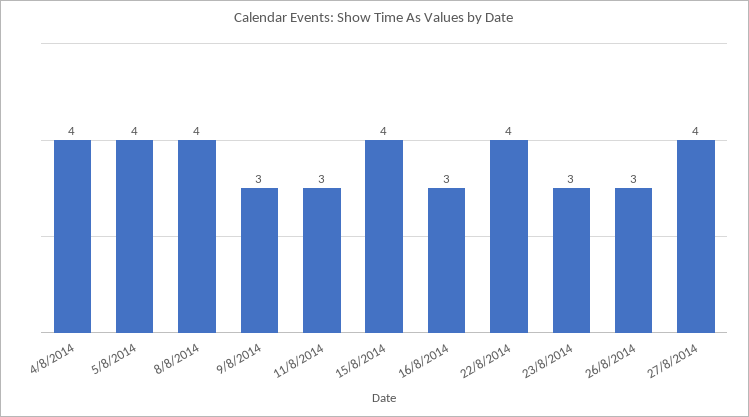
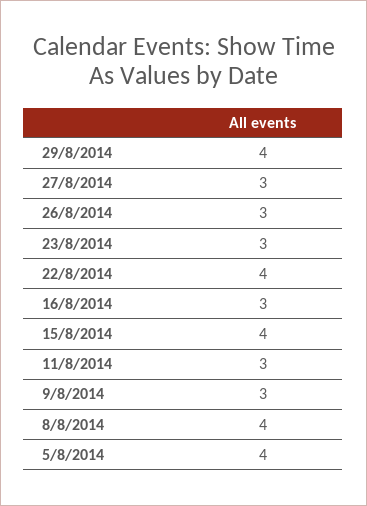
4/8/2014: 4 -> none
27/8/2014: 4 -> 3
29/8/2014: none -> 4

